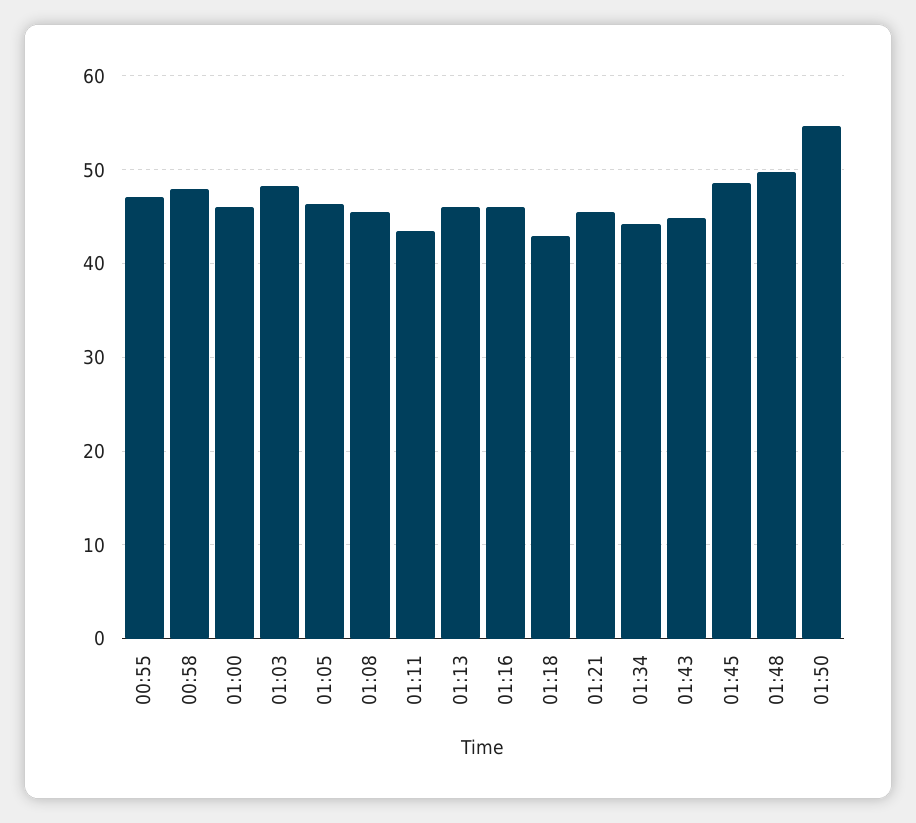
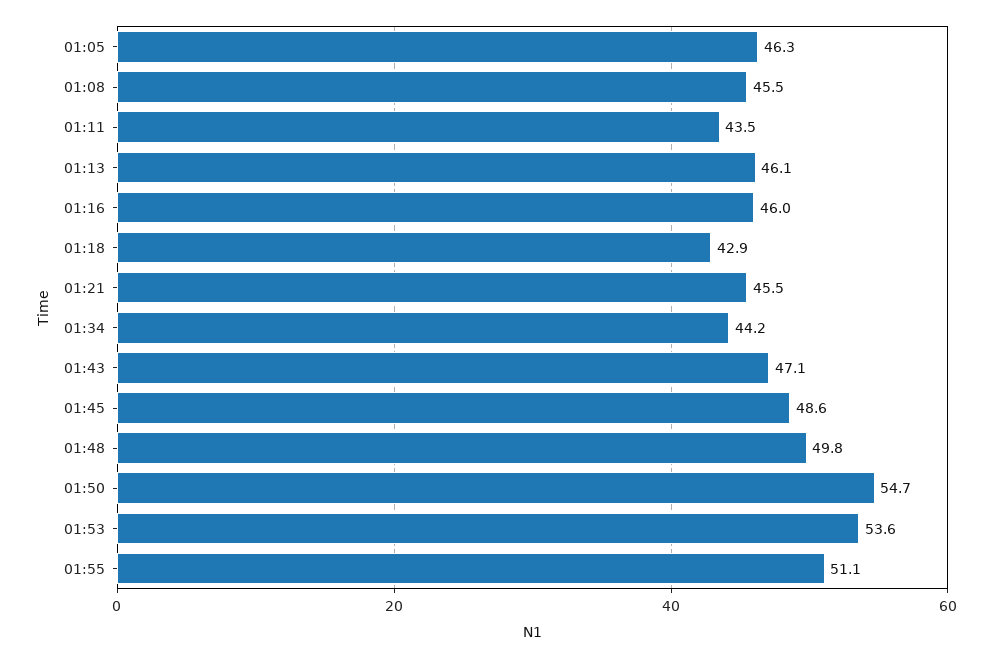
00:55: 47 -> none
00:58: 48 -> none
01:00: 46 -> none
01:03: 48 -> none
01:43: 45 -> 47.1
01:53: none -> 53.6
01:55: none -> 51.1

